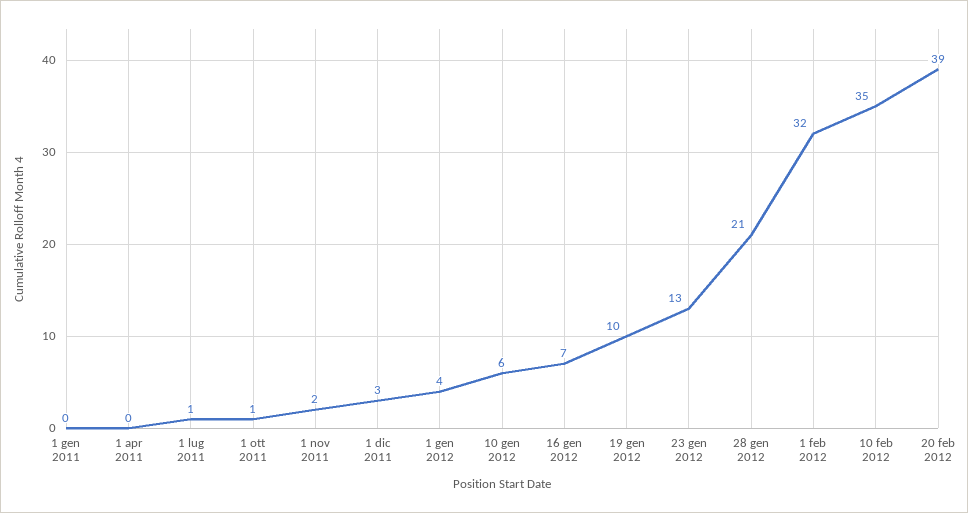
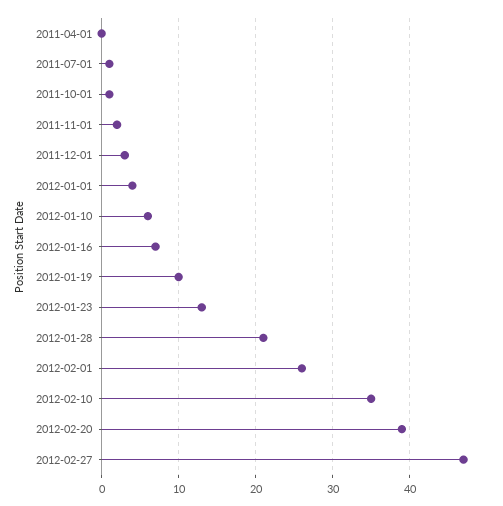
1 gen 2011: 0 -> none
1 feb 2012: 32 -> 26
2012-02-27: none -> 47

